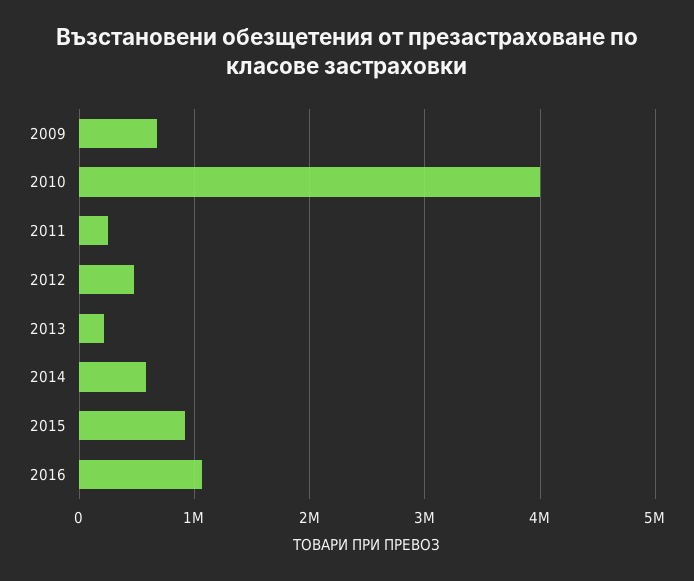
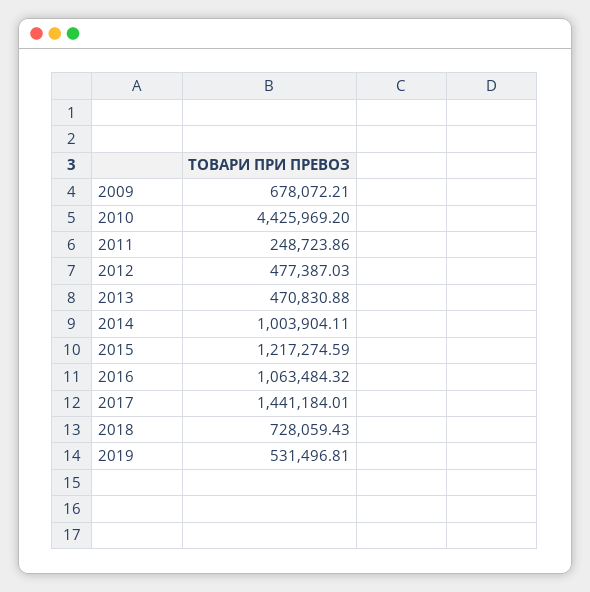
2010: 4000000 -> 4425969.2
2013: 200000 -> 470830.88
2014: 600000 -> 1003904.11
2015: 900000 -> 1217274.59
2017: none -> 1441184.01
2018: none -> 728059.43
2019: none -> 531496.81

